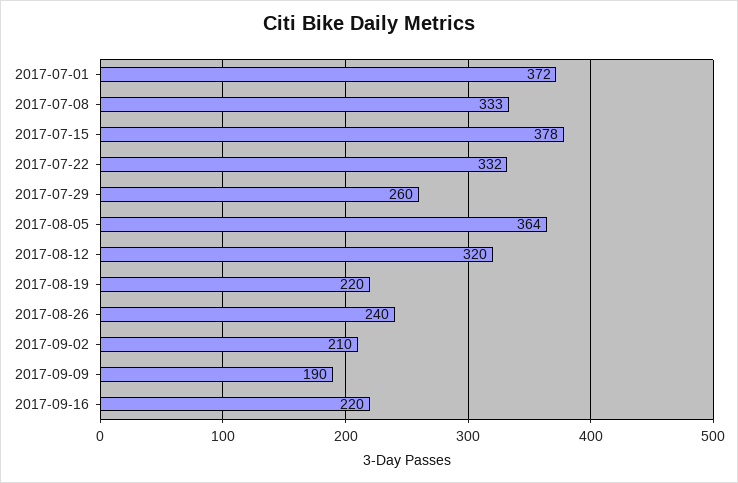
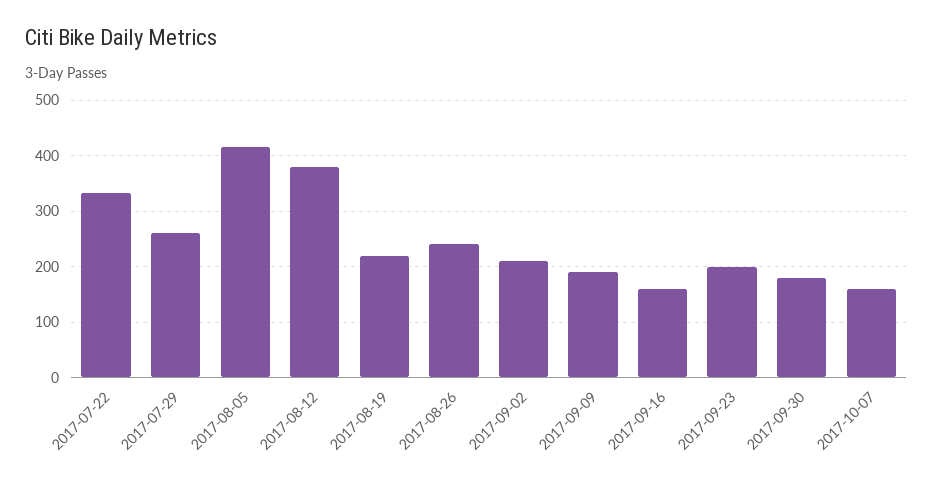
2017-07-01: 372 -> none
2017-07-08: 333 -> none
2017-07-15: 378 -> none
2017-08-05: 364 -> 420
2017-08-12: 320 -> 380
2017-09-16: 220 -> 160
2017-09-23: none -> 200
2017-09-30: none -> 180
2017-10-07: none -> 160

